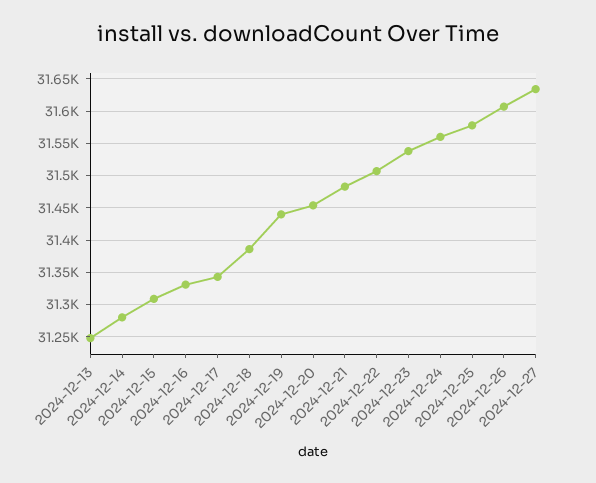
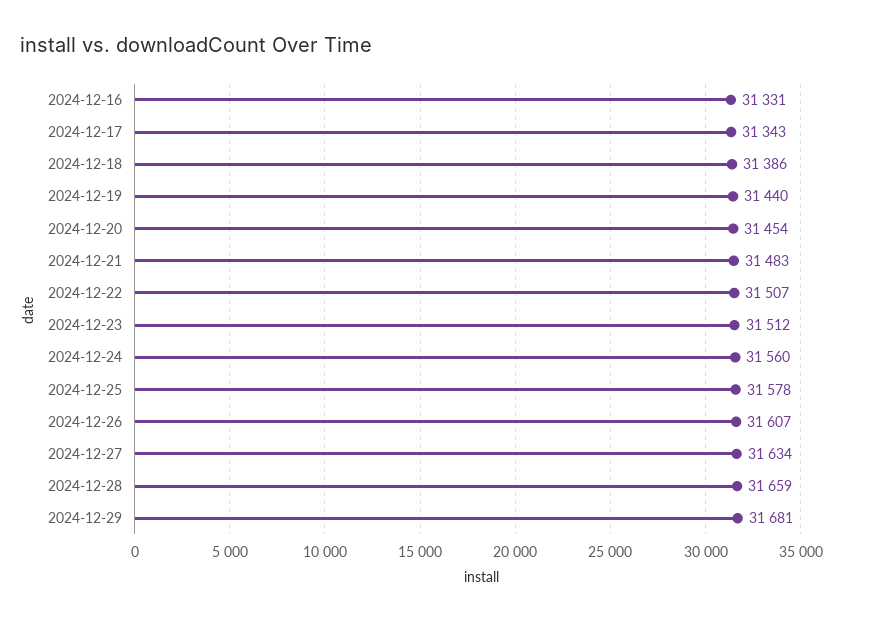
2024-12-13: 31250 -> none
2024-12-14: 31280 -> none
2024-12-15: 31310 -> none
2024-12-23: 31540 -> 31512
2024-12-28: none -> 31659
2024-12-29: none -> 31681

